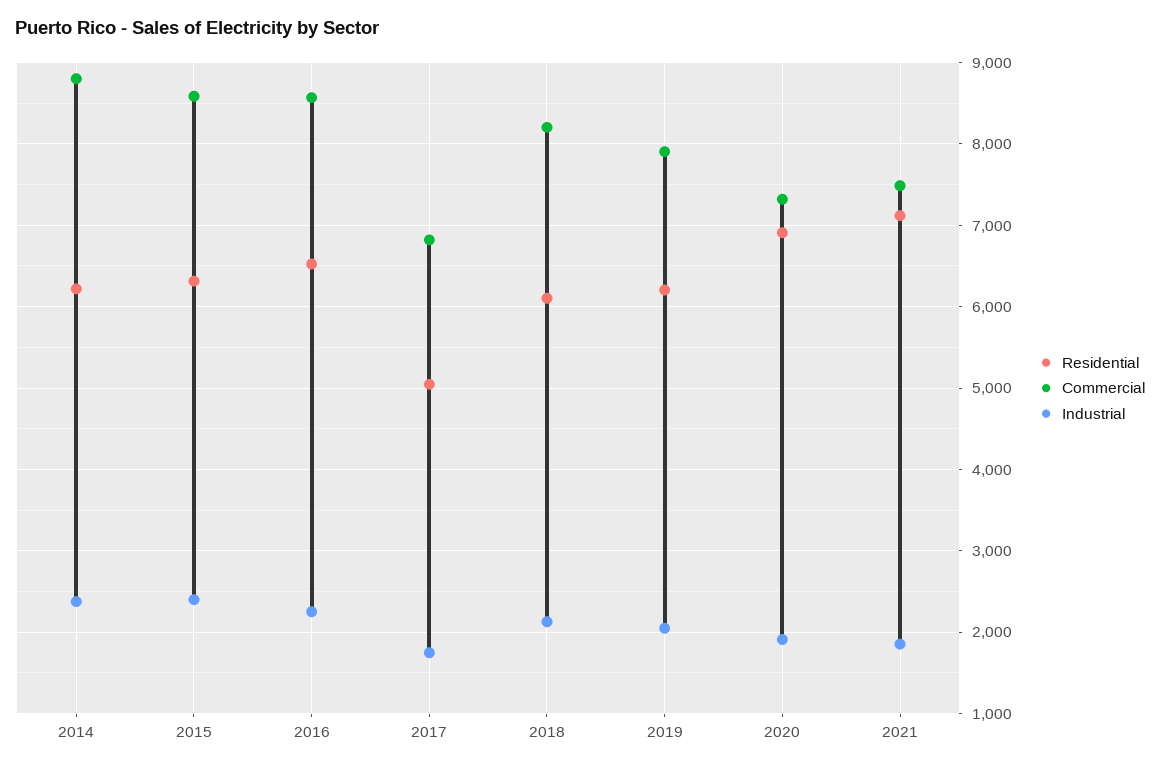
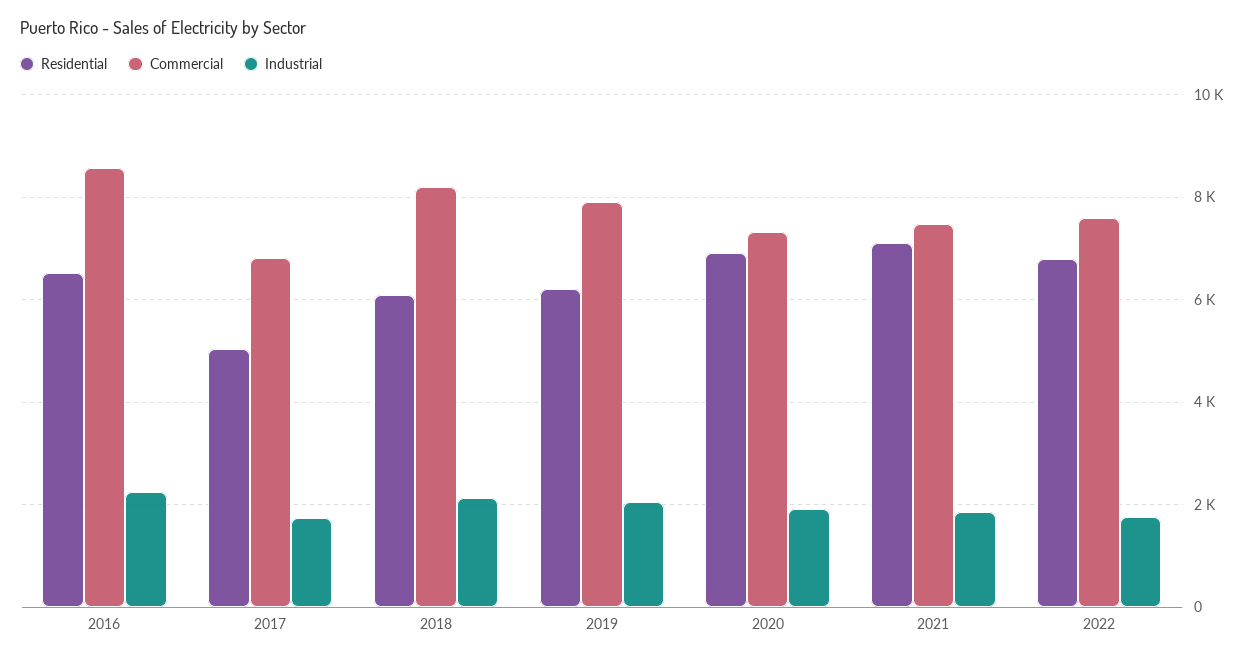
Residential, 2014: 6200 -> none
Commercial, 2014: 8800 -> none
Industrial, 2014: 2400 -> none
Residential, 2015: 6300 -> none
Commercial, 2015: 8600 -> none
Industrial, 2015: 2400 -> none
Residential, 2022: none -> 6800
Commercial, 2022: none -> 7600
Industrial, 2022: none -> 1800

